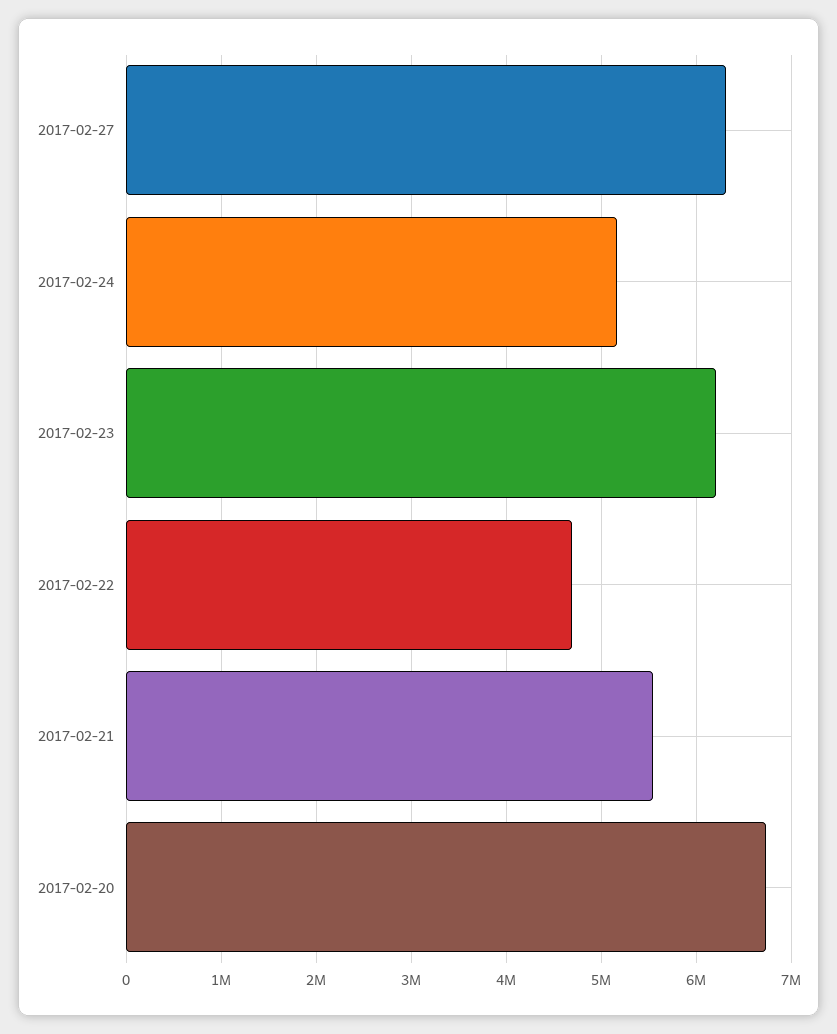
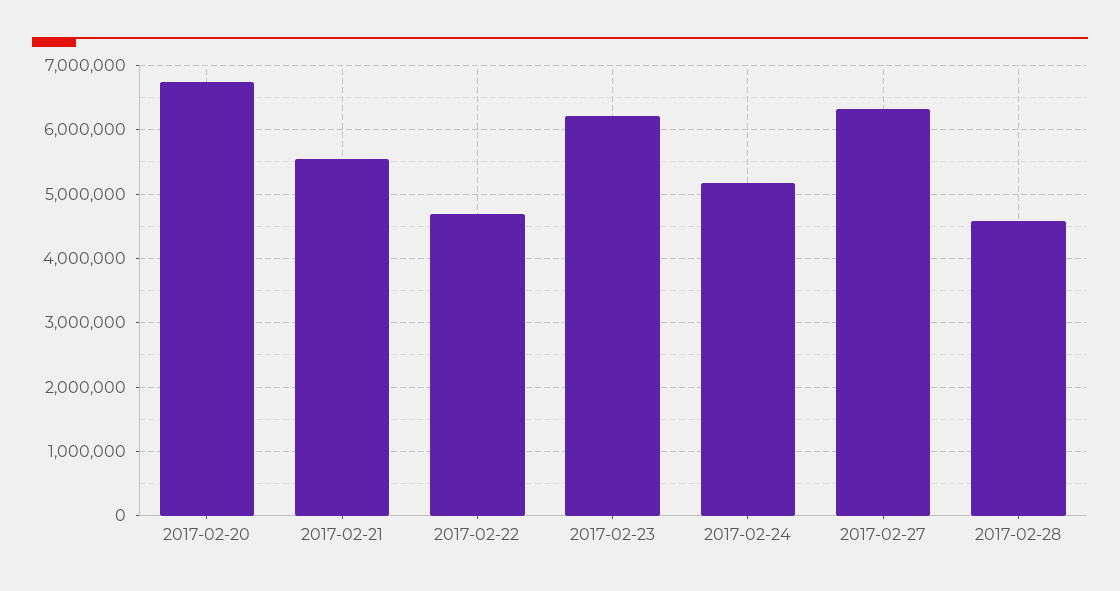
2017-02-28: none -> 4600000

